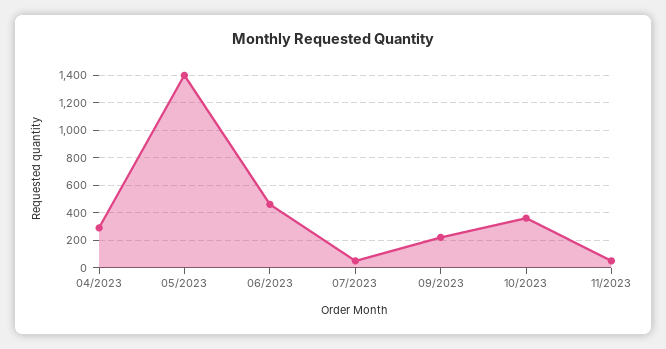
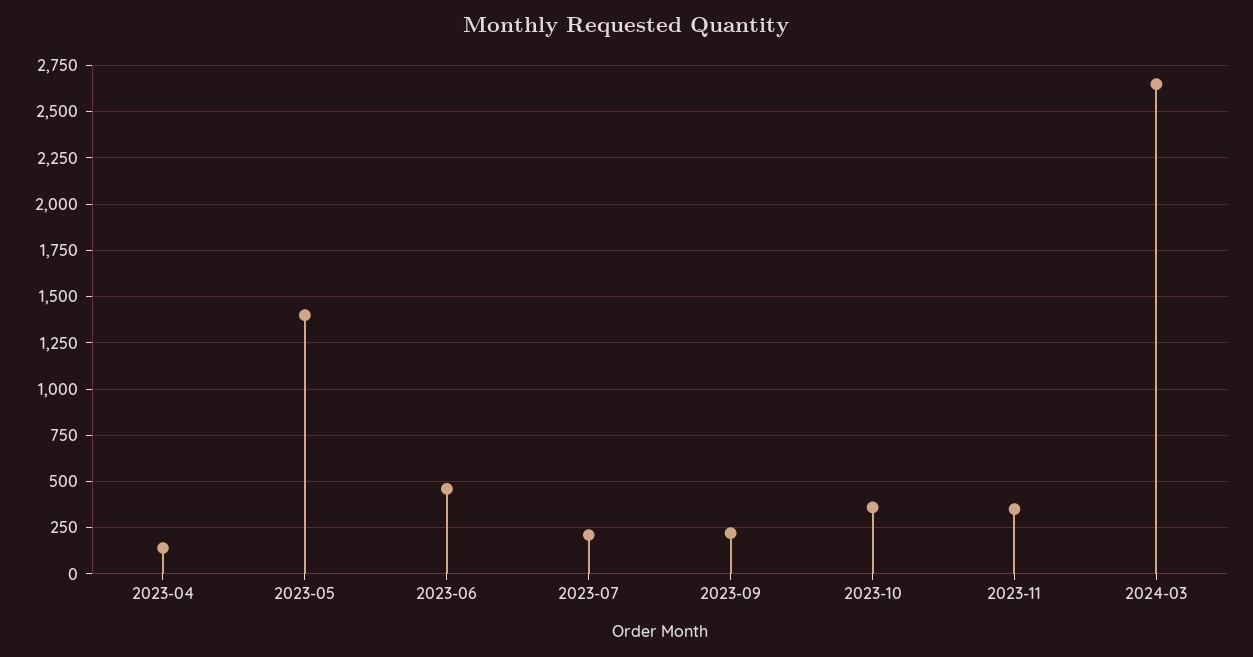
04/2023: 300 -> 150
07/2023: 50 -> 200
11/2023: 50 -> 350
2024-03: none -> 2650

